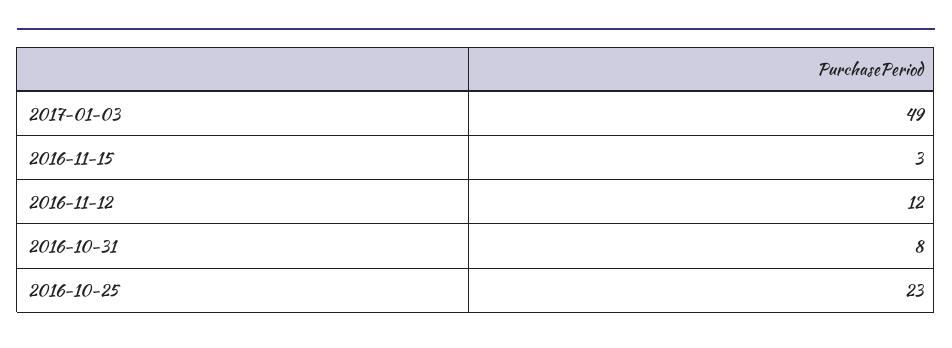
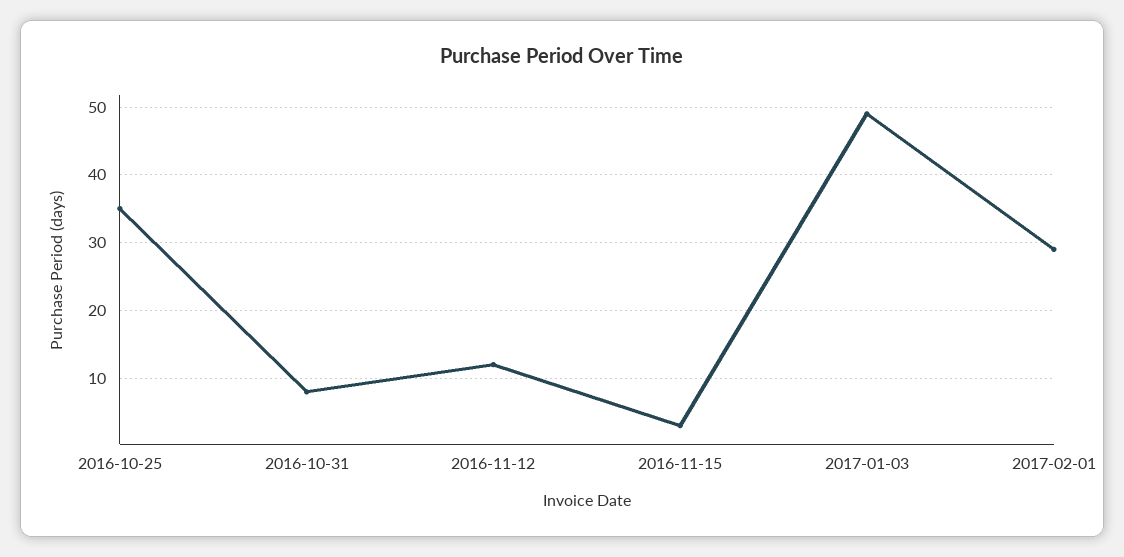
2016-10-25: 23 -> 35
2017-02-01: none -> 29

